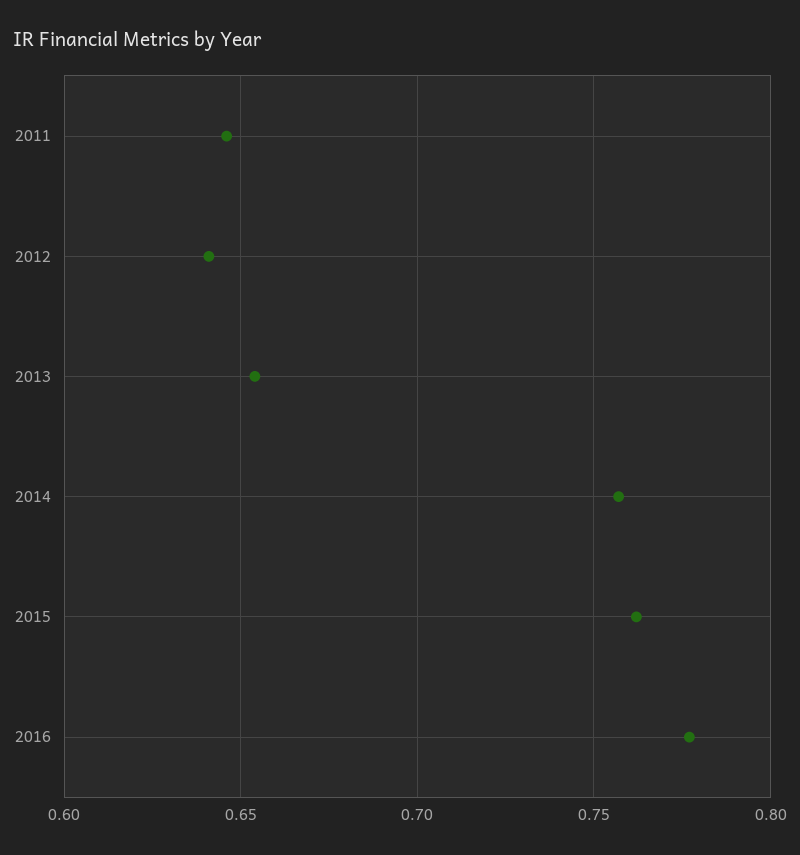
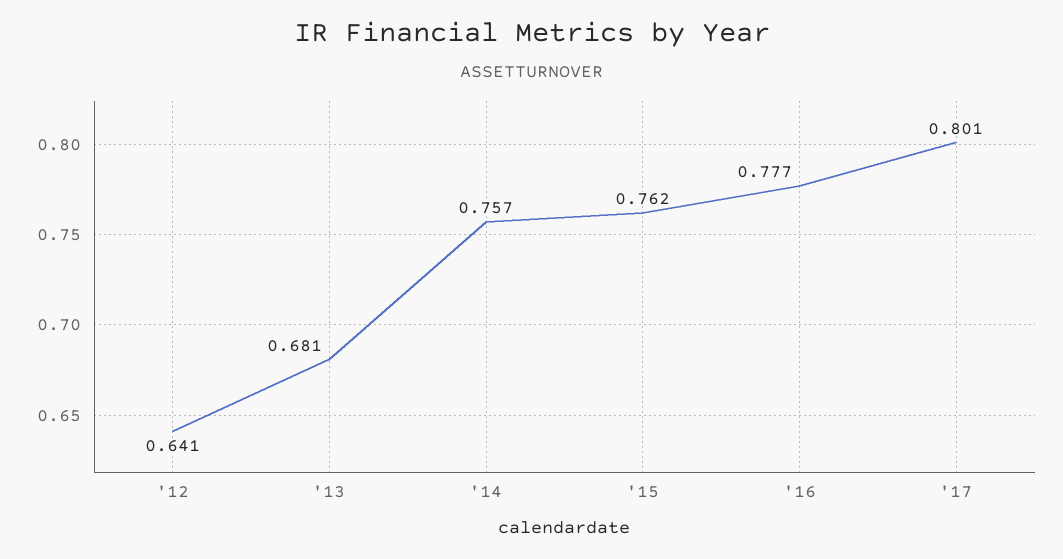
2011: 0.645 -> none
2013: 0.655 -> 0.681
'17: none -> 0.801

